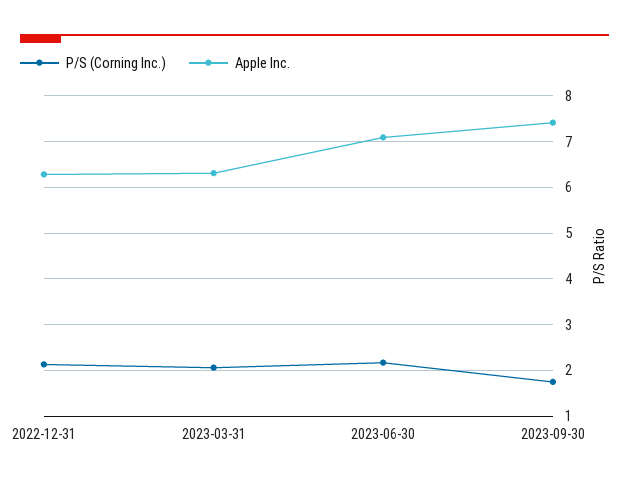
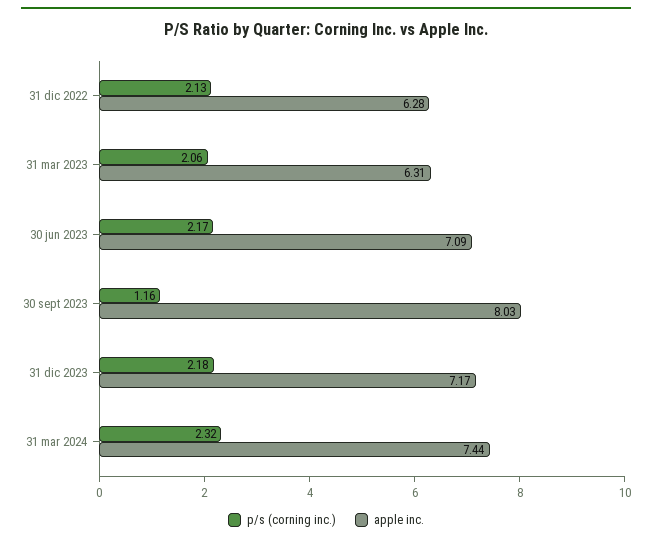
P/S (Corning Inc.), 2023-09-30: 1.8 -> 1.16
Apple Inc., 2023-09-30: 7.4 -> 8.03
P/S (Corning Inc.), 31 dic 2023: none -> 2.18
Apple Inc., 31 dic 2023: none -> 7.17
P/S (Corning Inc.), 31 mar 2024: none -> 2.32
Apple Inc., 31 mar 2024: none -> 7.44

